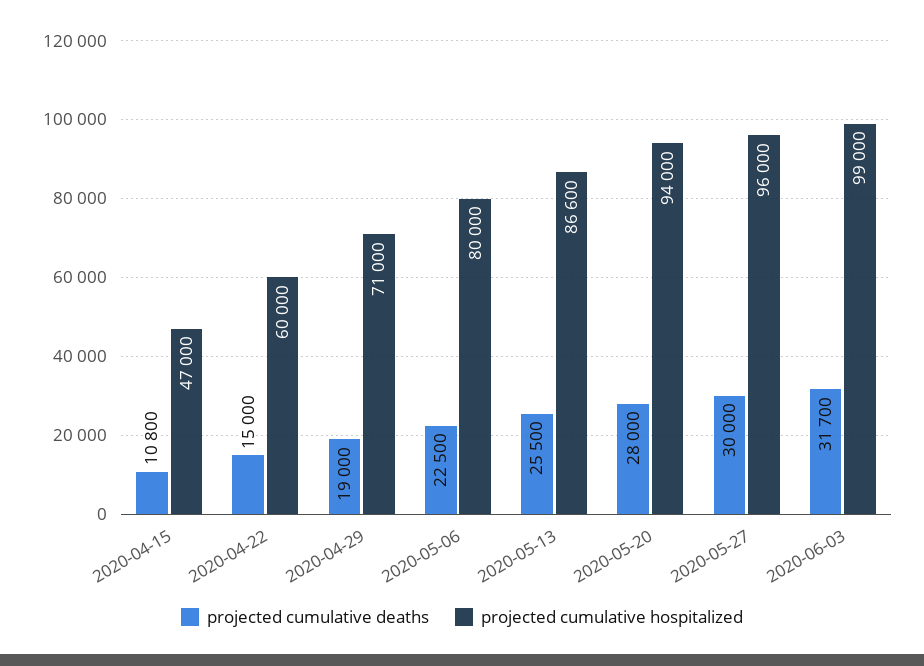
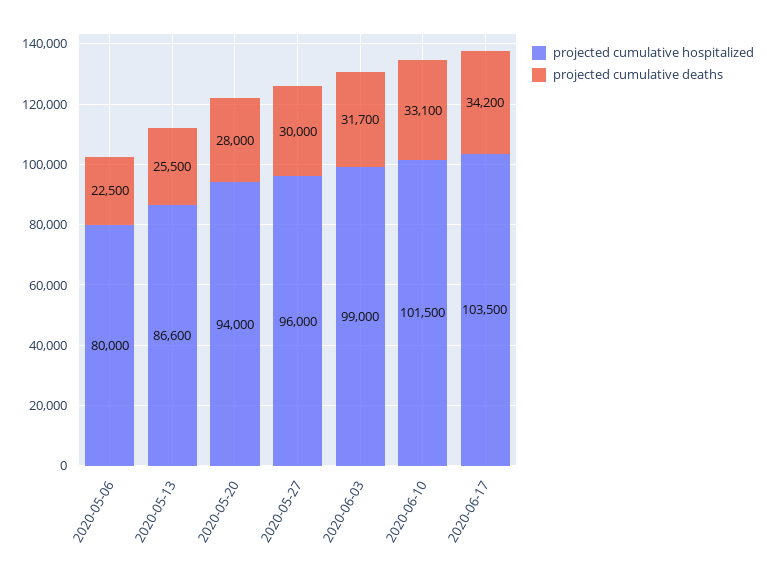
projected cumulative deaths, 2020-04-15: 10800 -> none
projected cumulative hospitalized, 2020-04-15: 47000 -> none
projected cumulative deaths, 2020-04-22: 15000 -> none
projected cumulative hospitalized, 2020-04-22: 60000 -> none
projected cumulative deaths, 2020-04-29: 19000 -> none
projected cumulative hospitalized, 2020-04-29: 71000 -> none
projected cumulative hospitalized, 2020-06-10: none -> 101500
projected cumulative deaths, 2020-06-10: none -> 33100
projected cumulative hospitalized, 2020-06-17: none -> 103500
projected cumulative deaths, 2020-06-17: none -> 34200

